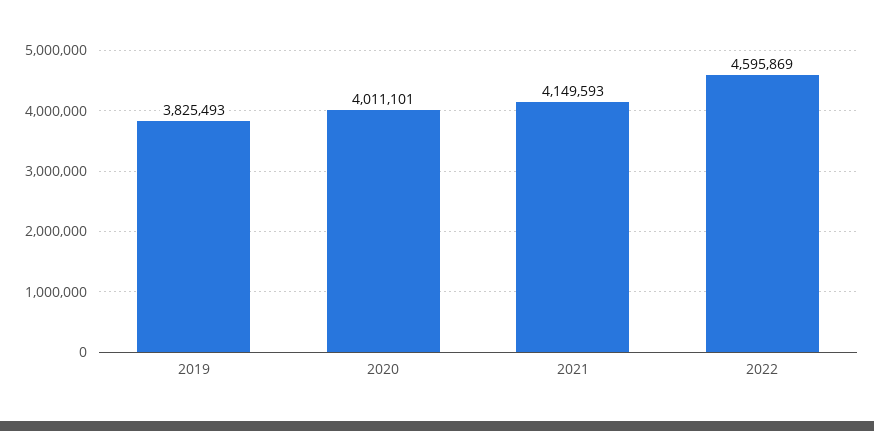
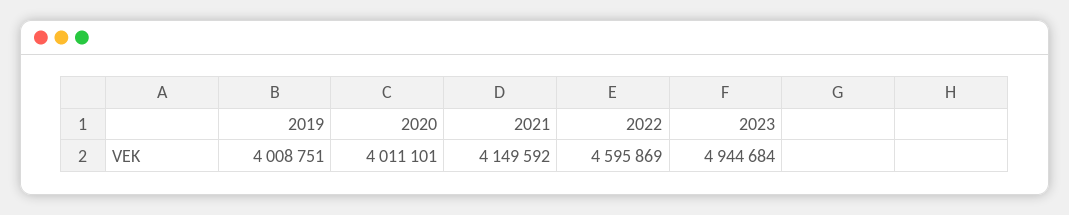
2019: 3825493 -> 4008751
2021: 4149593 -> 4149592
2023: none -> 4944684

